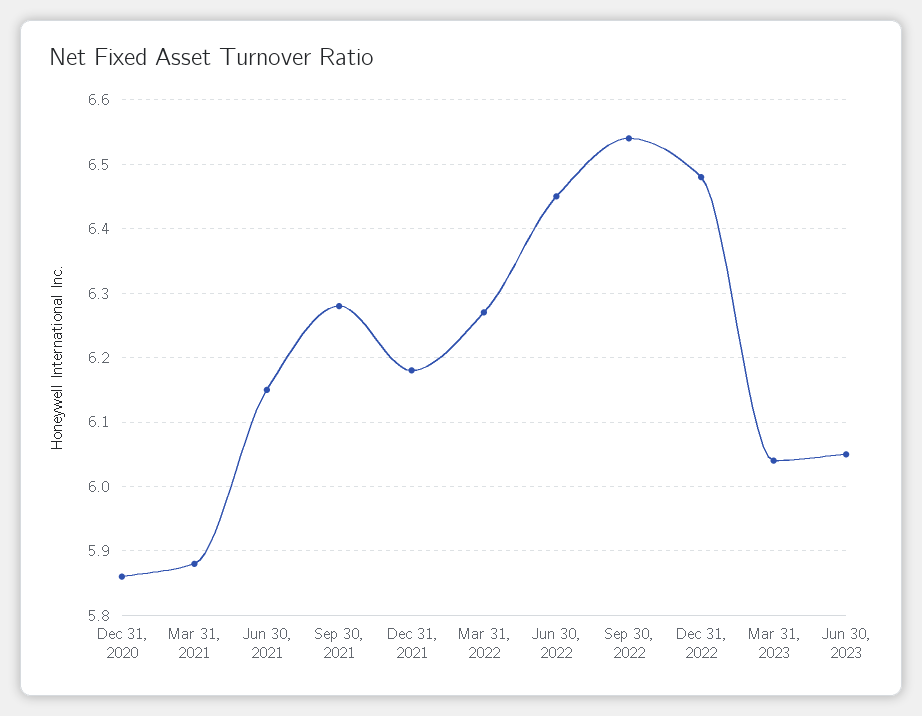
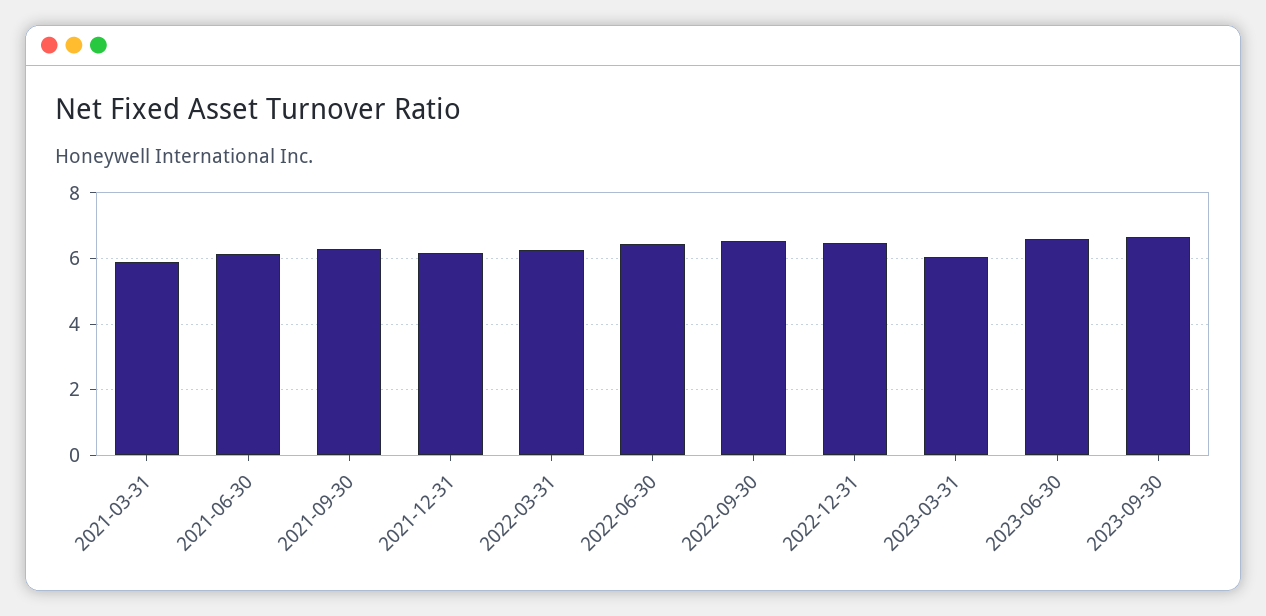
Dec 31, 2020: 5.86 -> none
Jun 30, 2023: 6.05 -> 6.6
2023-09-30: none -> 6.6

